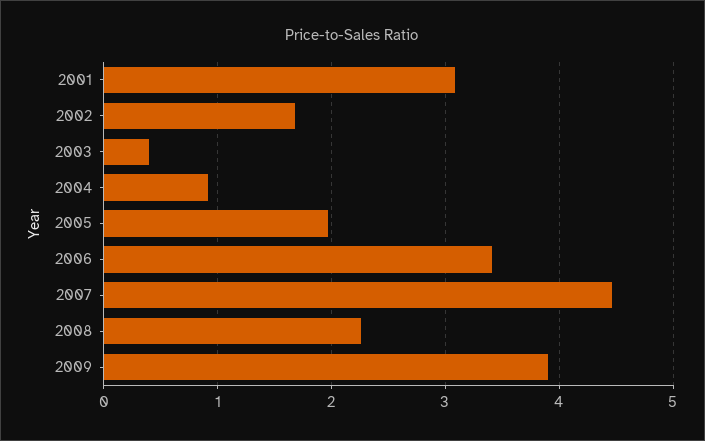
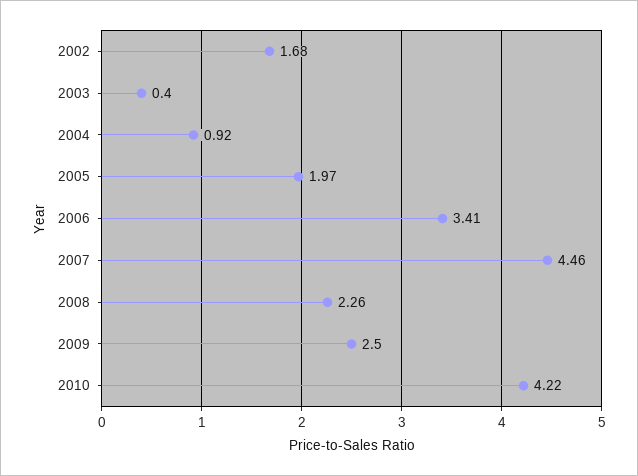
2001: 3.1 -> none
2009: 3.9 -> 2.5
2010: none -> 4.22

